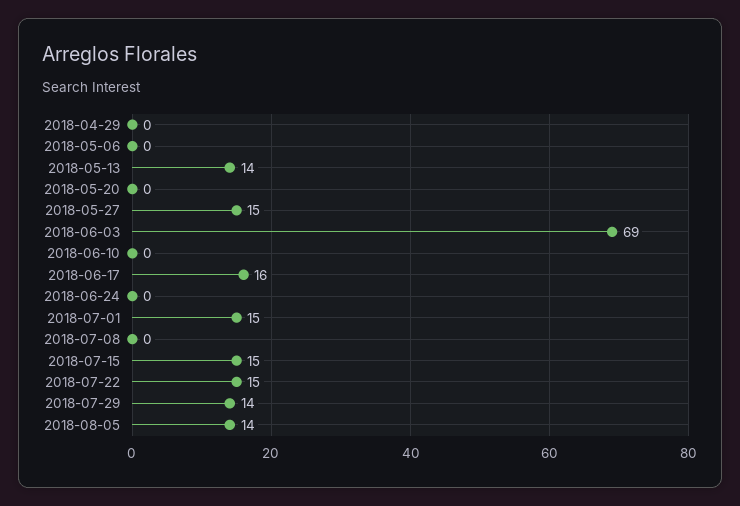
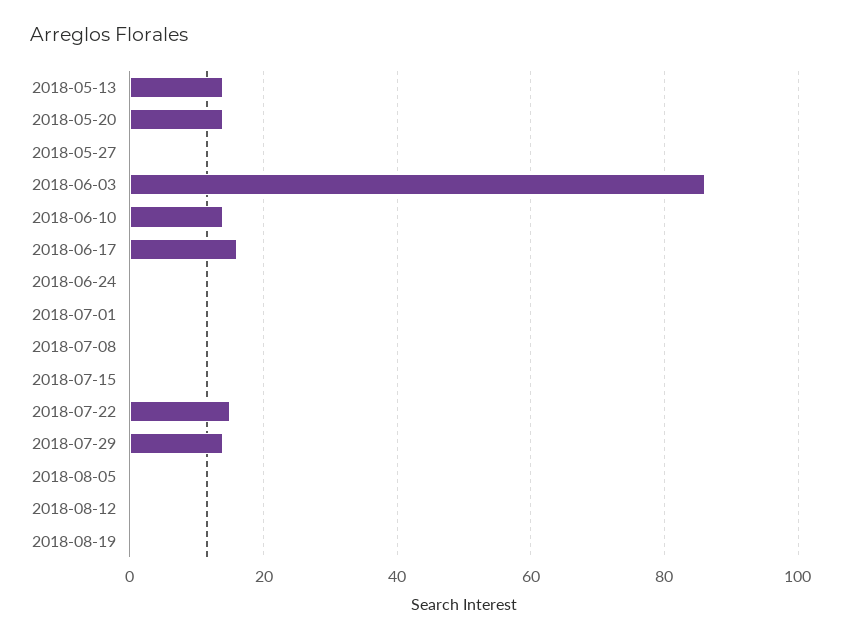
2018-04-29: 0 -> none
2018-05-06: 0 -> none
2018-05-20: 0 -> 15
2018-05-27: 15 -> 0
2018-06-03: 69 -> 85
2018-06-10: 0 -> 15
2018-07-01: 15 -> 0
2018-07-15: 15 -> 0
2018-08-05: 14 -> 0
2018-08-12: none -> 0
2018-08-19: none -> 0

